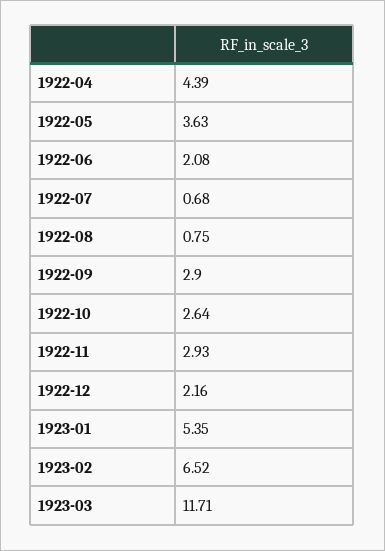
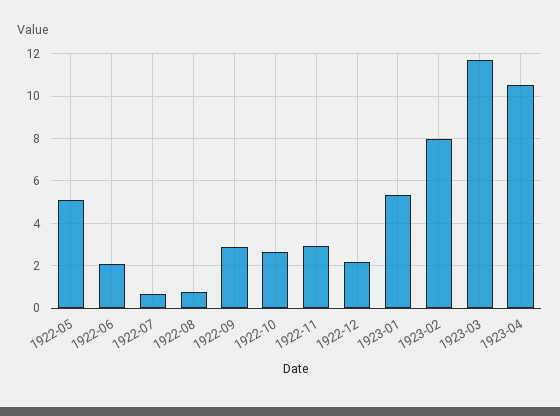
1922-04: 4.39 -> none
1922-05: 3.63 -> 5
1923-02: 6.52 -> 8
1923-04: none -> 10.5

